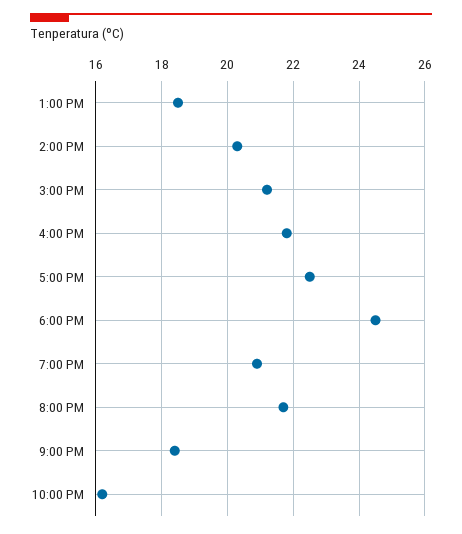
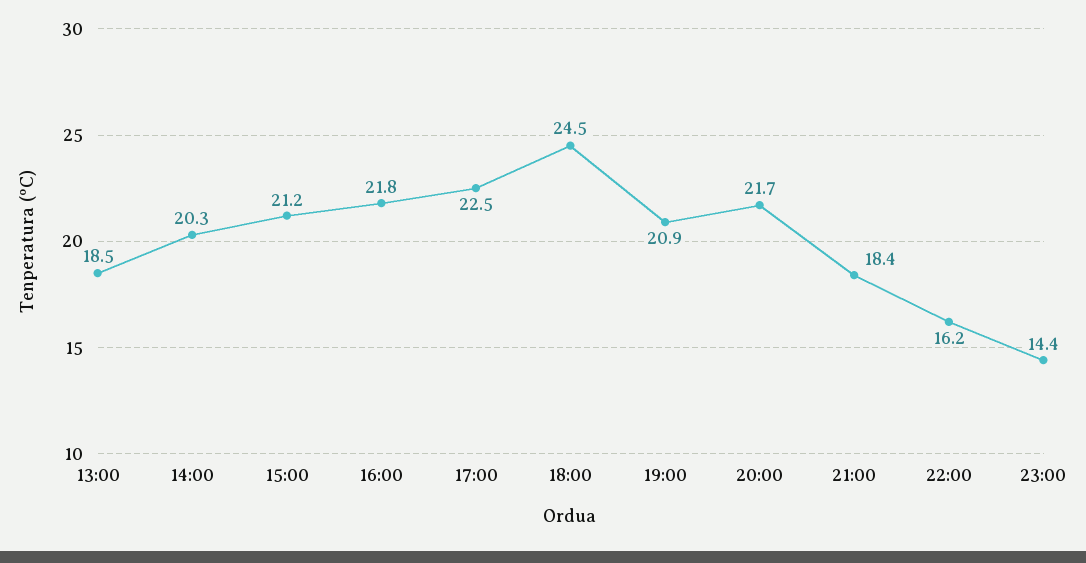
23:00: none -> 14.4

